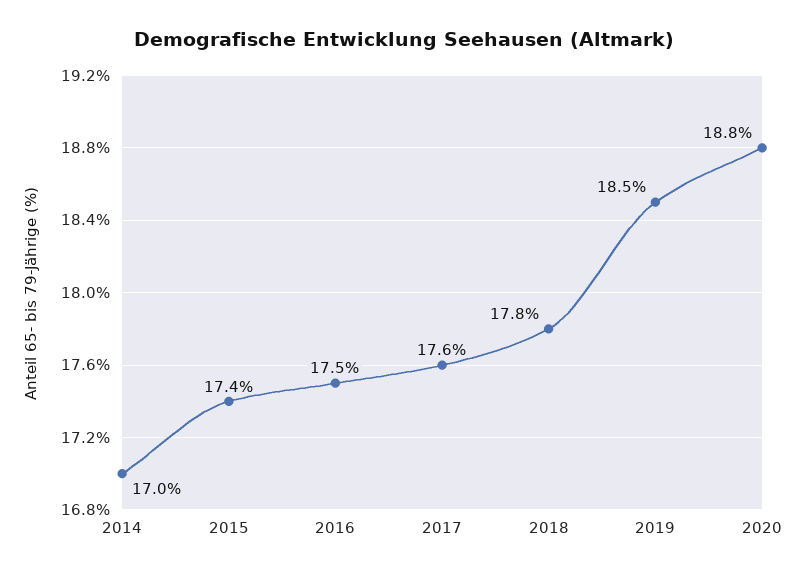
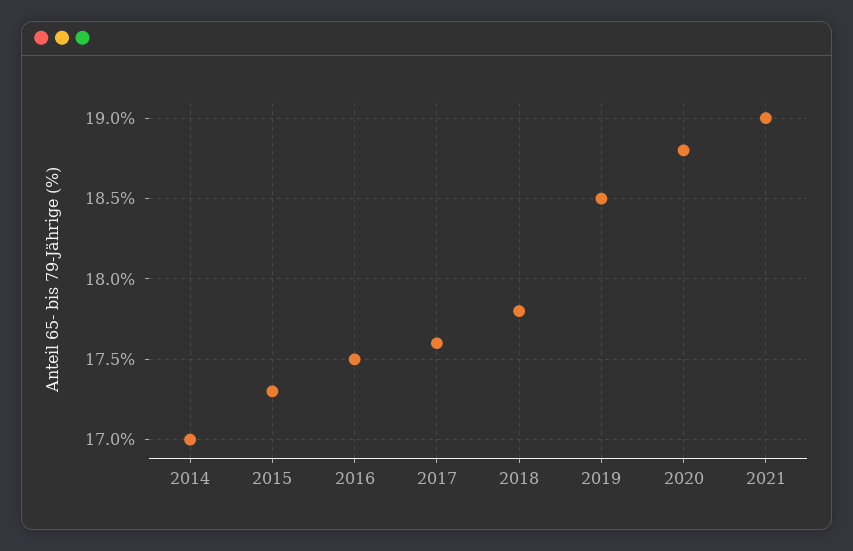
2015: 17.4 -> 17.3
2021: none -> 19

